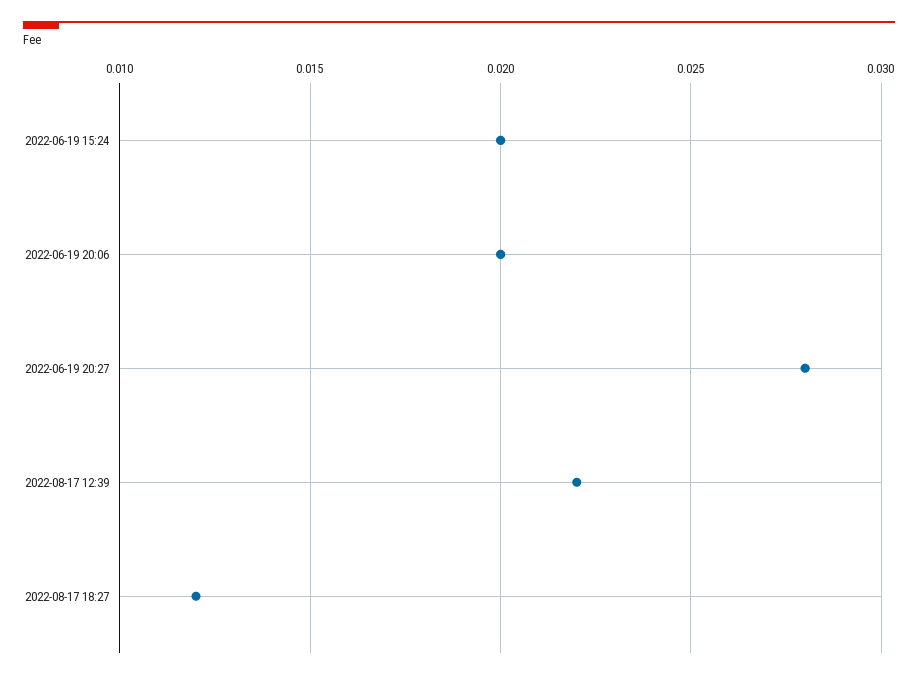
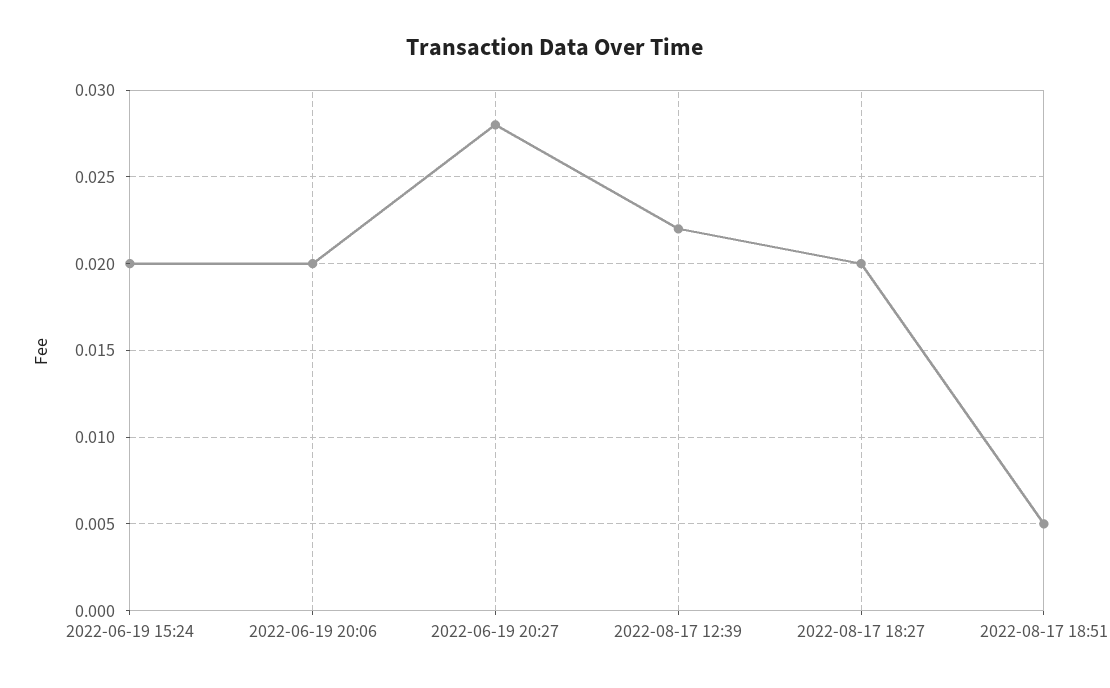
2022-08-17 18:27: 0.012 -> 0.02
2022-08-17 18:51: none -> 0.005

